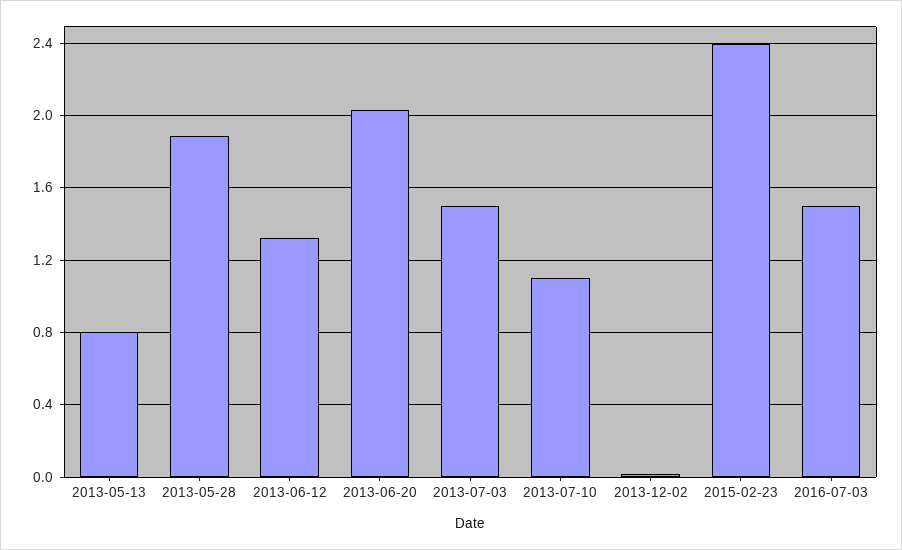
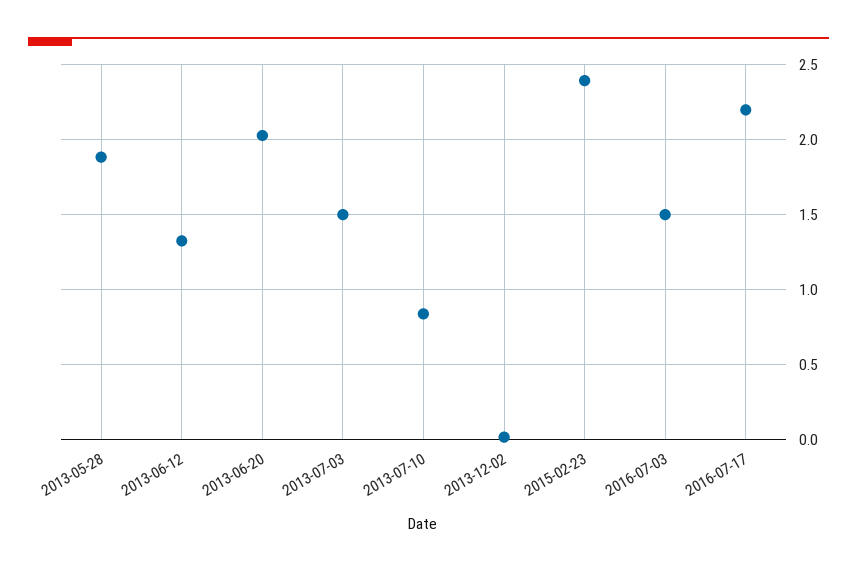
2013-05-13: 0.8 -> none
2013-07-10: 1.1 -> 0.85
2016-07-17: none -> 2.2

